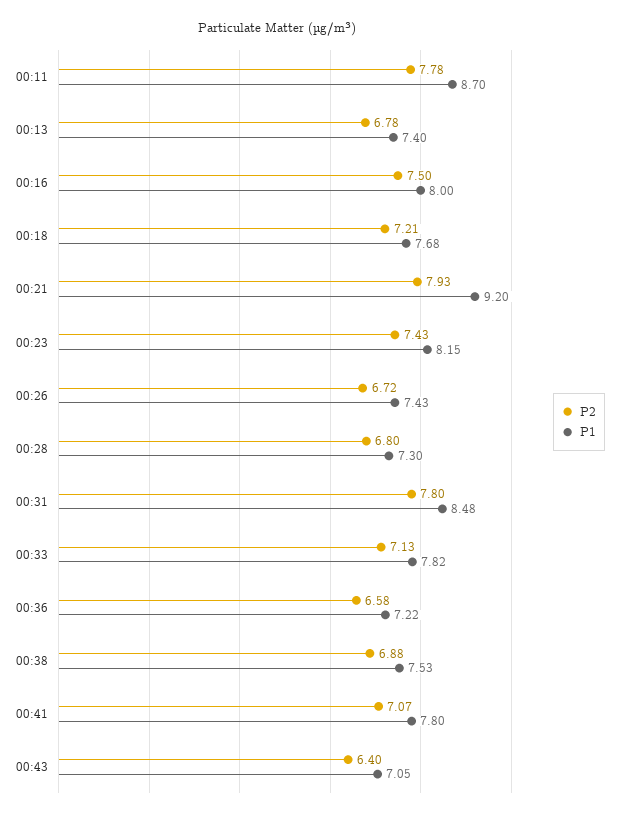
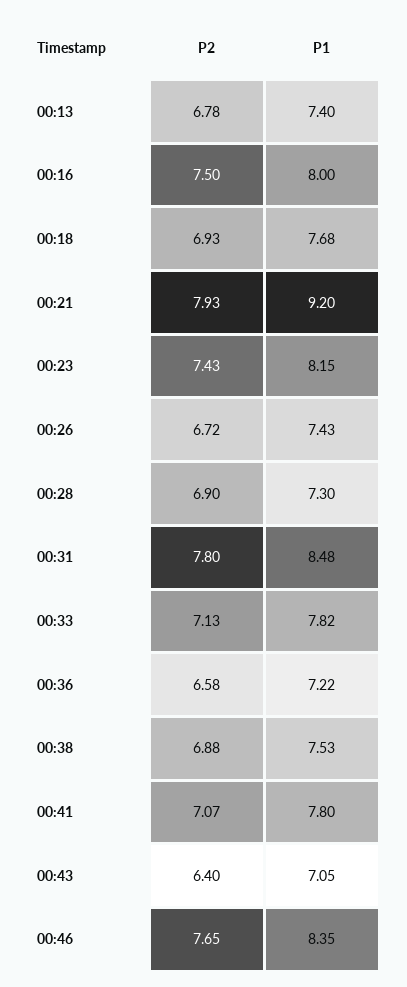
P2, 00:11: 7.78 -> none
P1, 00:11: 8.7 -> none
P2, 00:18: 7.21 -> 6.93
P2, 00:28: 6.8 -> 6.9
P2, 00:46: none -> 7.65
P1, 00:46: none -> 8.35

